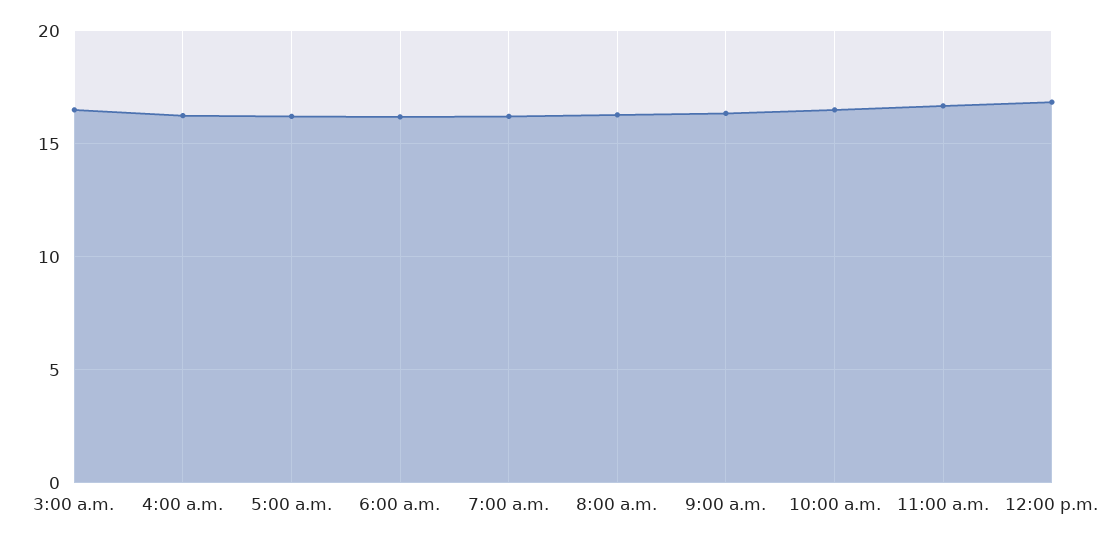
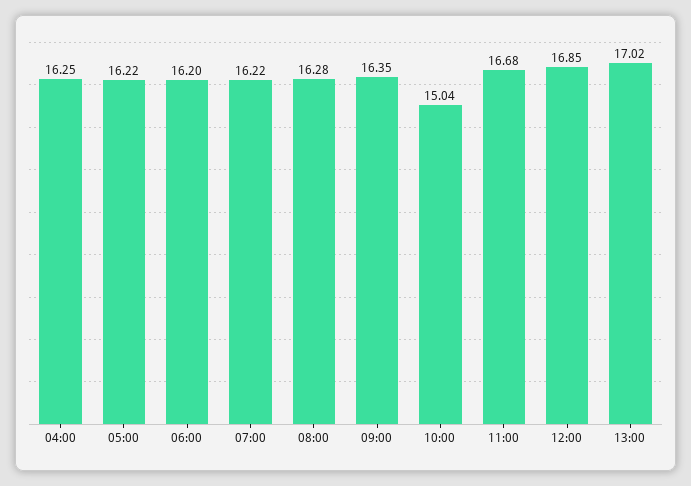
3:00 a.m.: 16.5 -> none
10:00 a.m.: 16.5 -> 15.04
13:00: none -> 17.02

